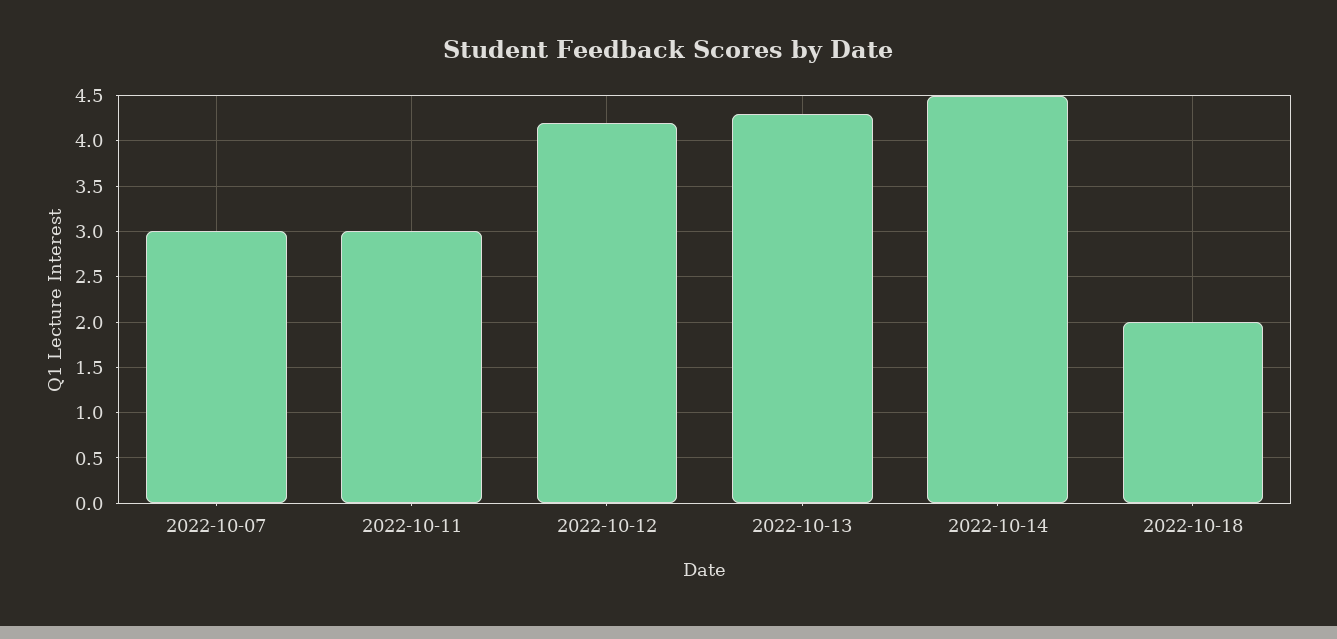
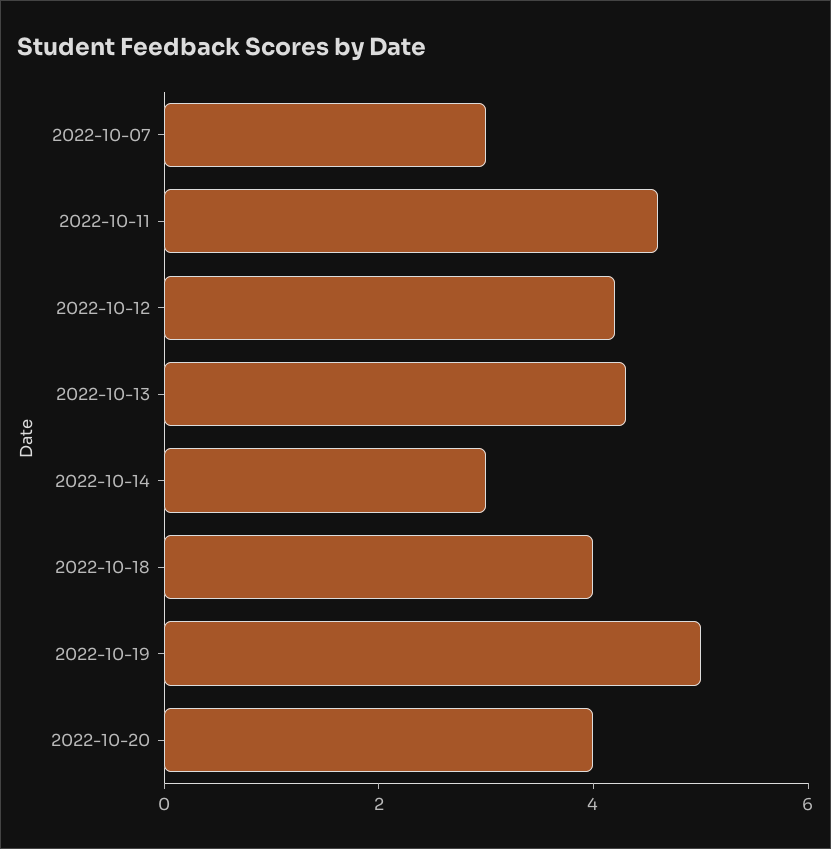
2022-10-11: 3 -> 4.5
2022-10-14: 4.5 -> 3
2022-10-18: 2 -> 4
2022-10-19: none -> 5
2022-10-20: none -> 4

